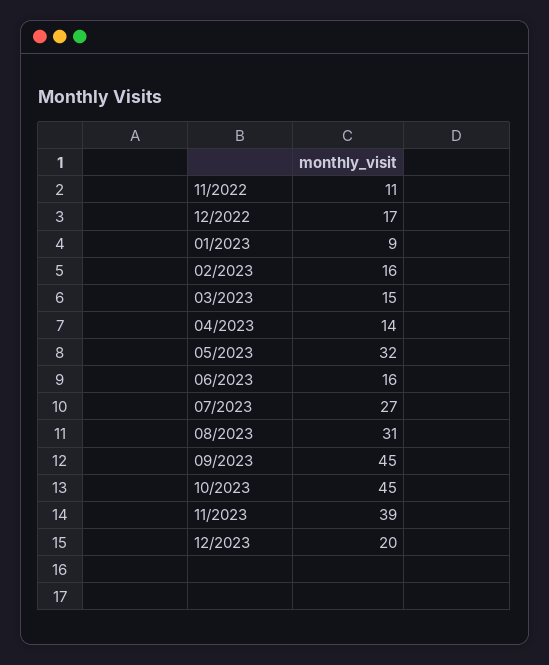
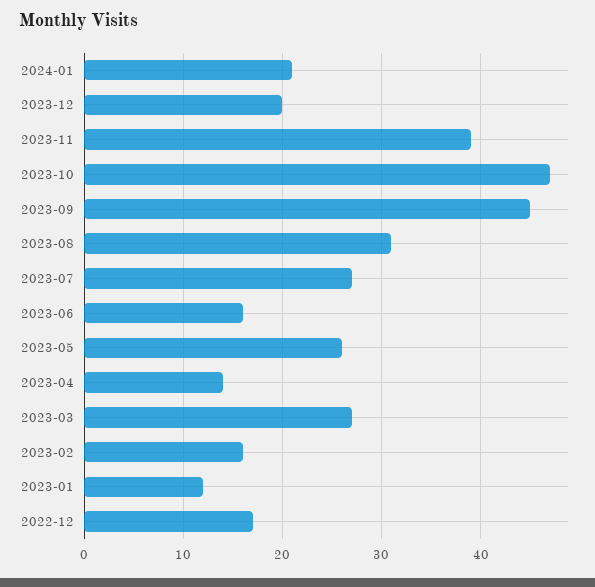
11/2022: 11 -> none
01/2023: 9 -> 12
03/2023: 15 -> 27
05/2023: 32 -> 26
10/2023: 45 -> 47
2024-01: none -> 21

